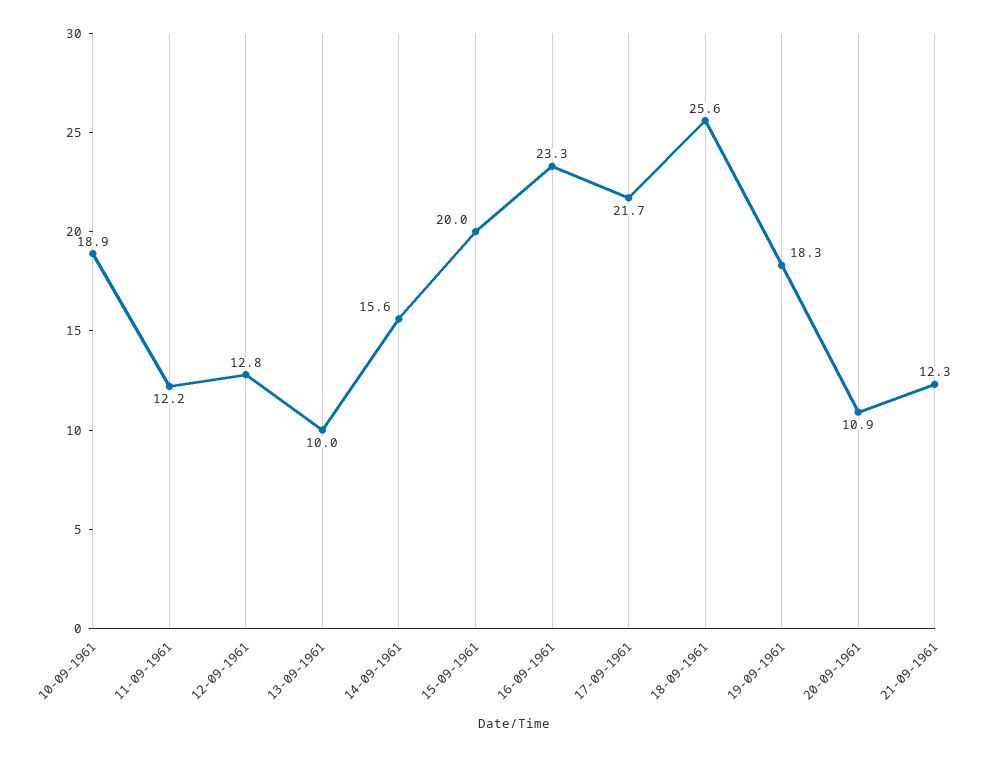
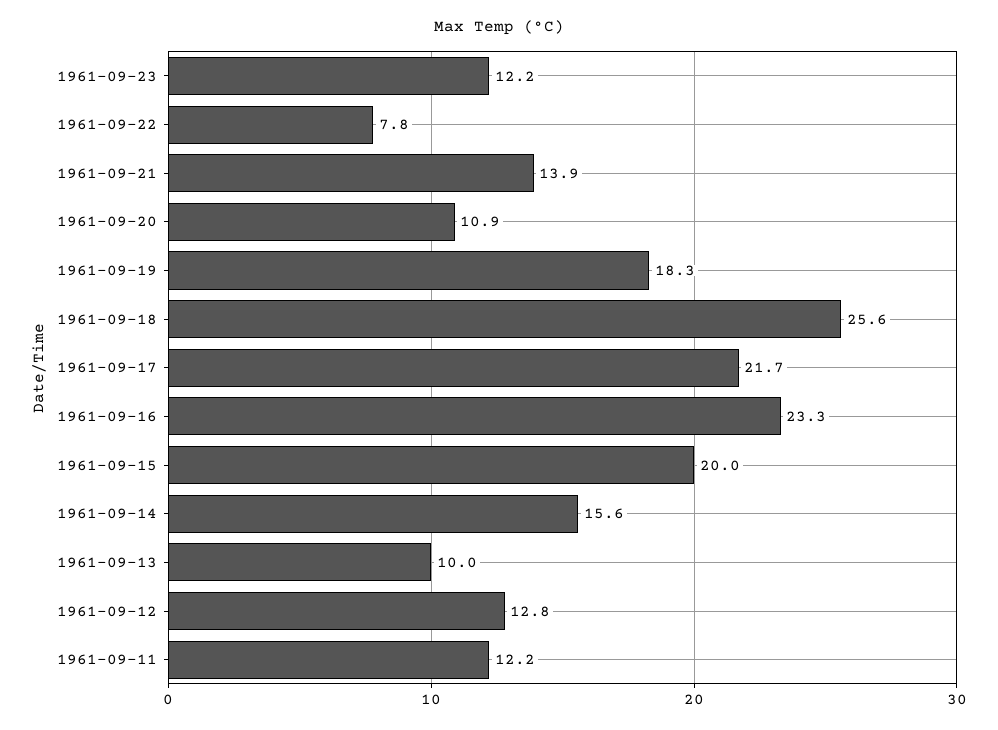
10-09-1961: 18.9 -> none
21-09-1961: 12.3 -> 13.9
1961-09-23: none -> 12.2
1961-09-22: none -> 7.8

